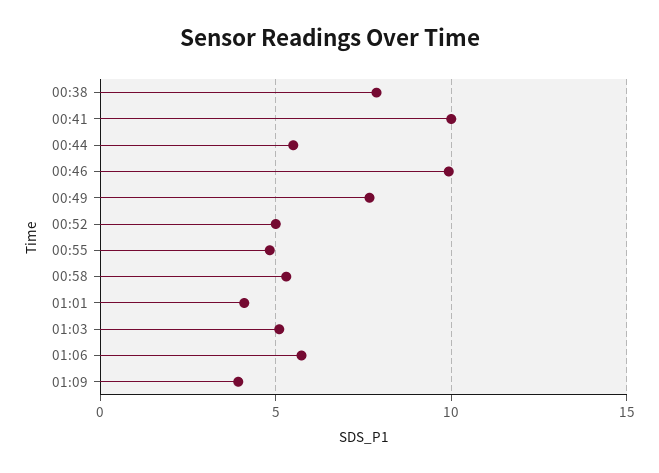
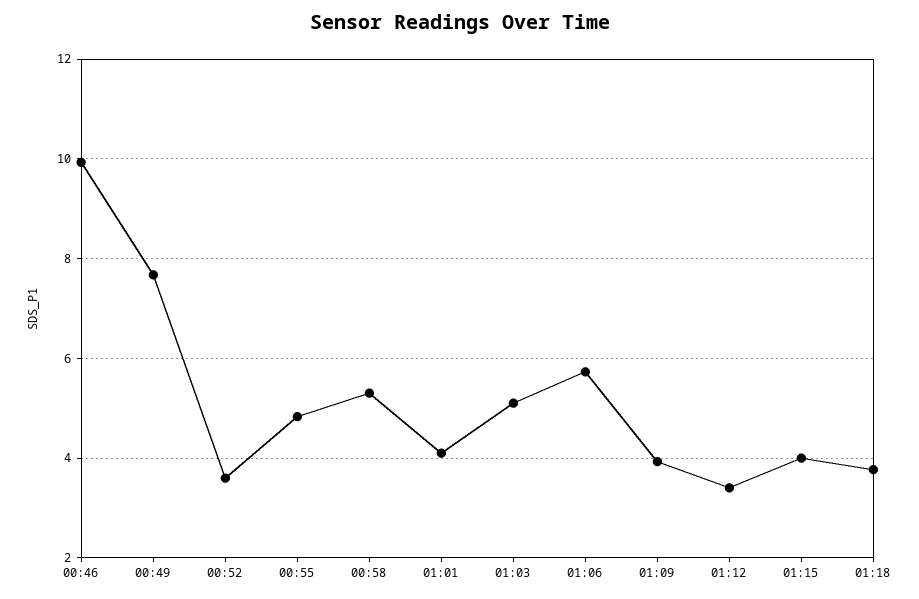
00:38: 8 -> none
00:41: 10 -> none
00:44: 5.5 -> none
00:52: 5 -> 3.6
01:12: none -> 3.4
01:15: none -> 4
01:18: none -> 3.8

